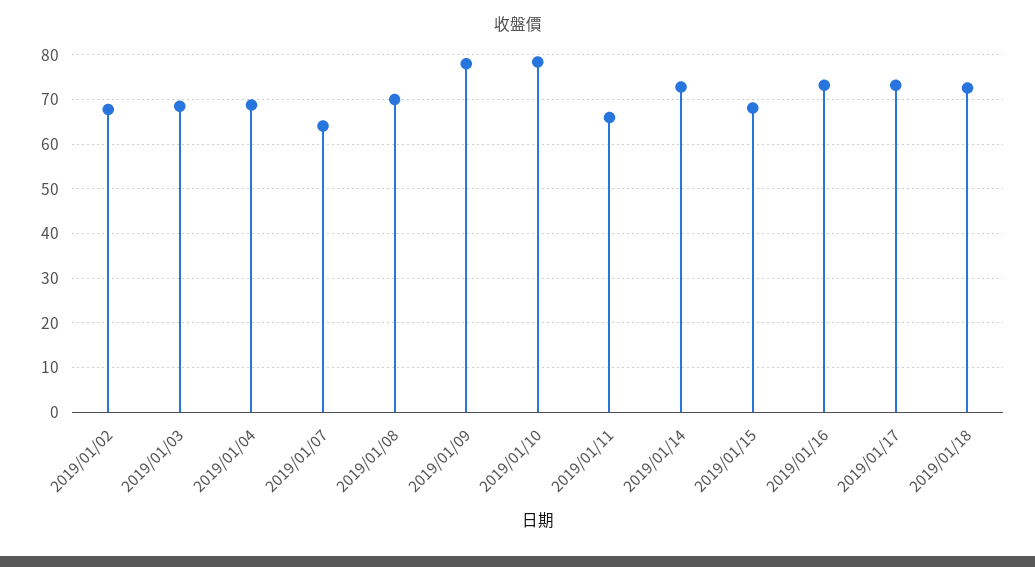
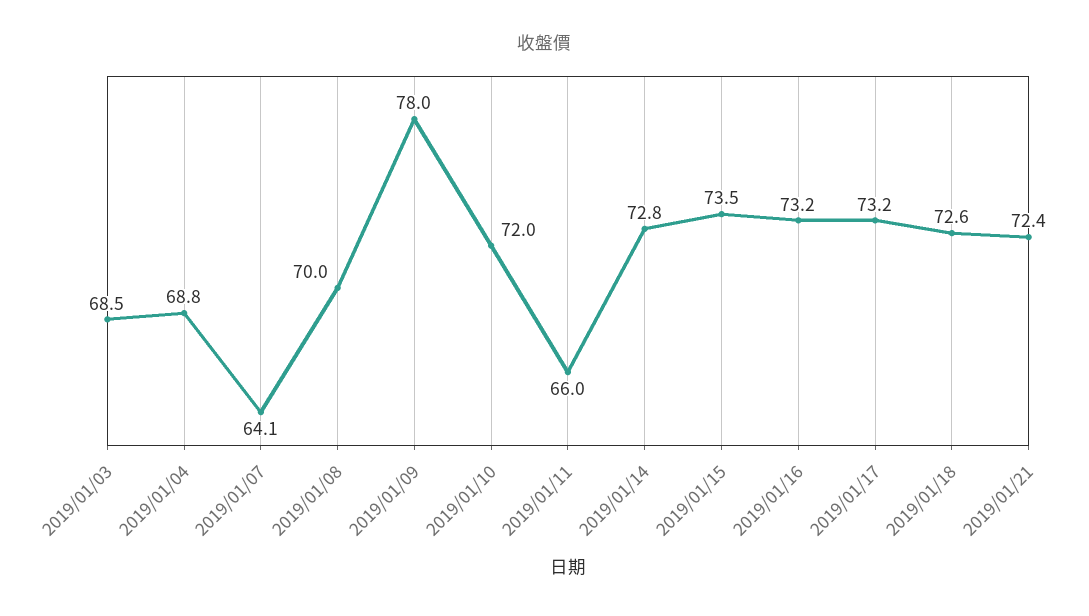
2019/01/02: 68 -> none
2019/01/10: 78 -> 72
2019/01/15: 68 -> 73.5
2019/01/21: none -> 72.4

